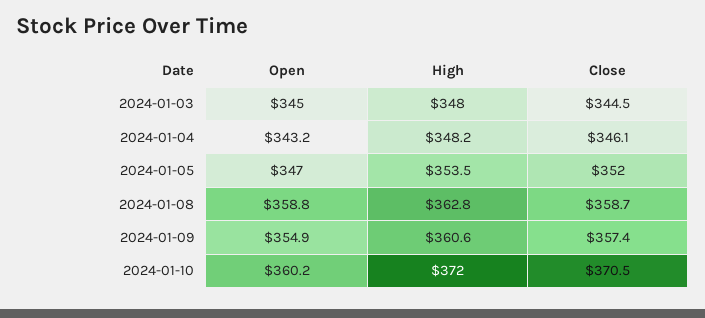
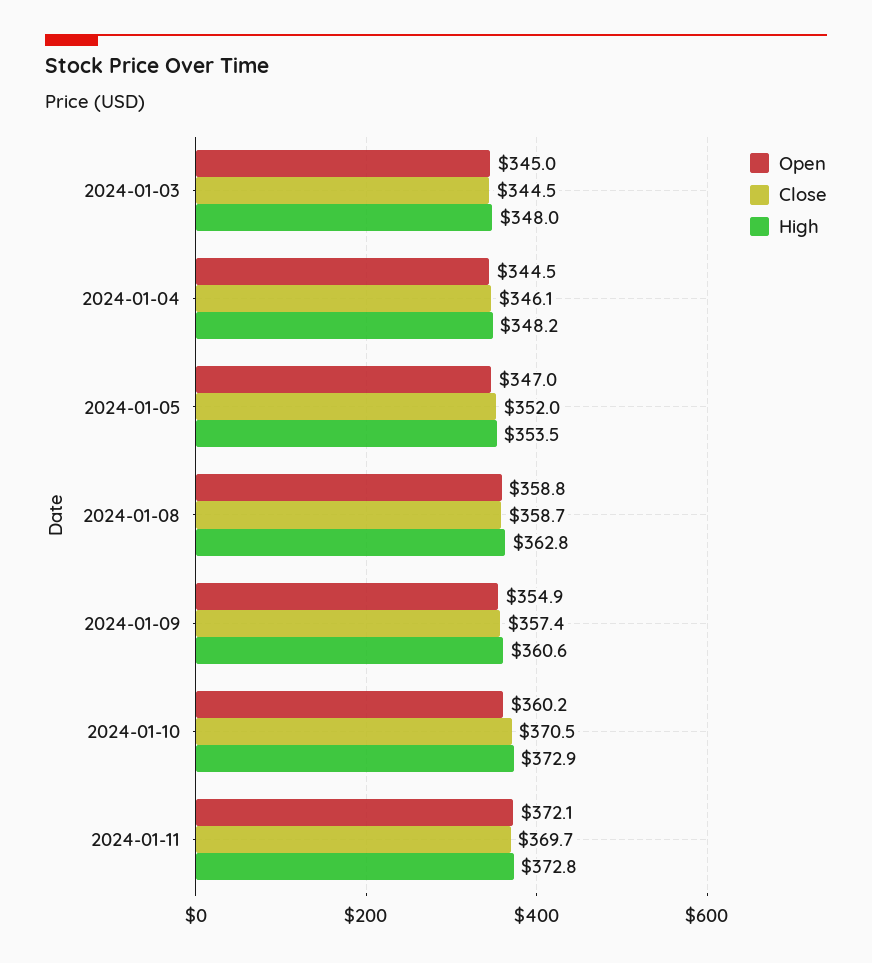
Open, 2024-01-04: 343.2 -> 344.5
High, 2024-01-10: 372 -> 372.9
Open, 2024-01-11: none -> 372.1
Close, 2024-01-11: none -> 369.7
High, 2024-01-11: none -> 372.8

